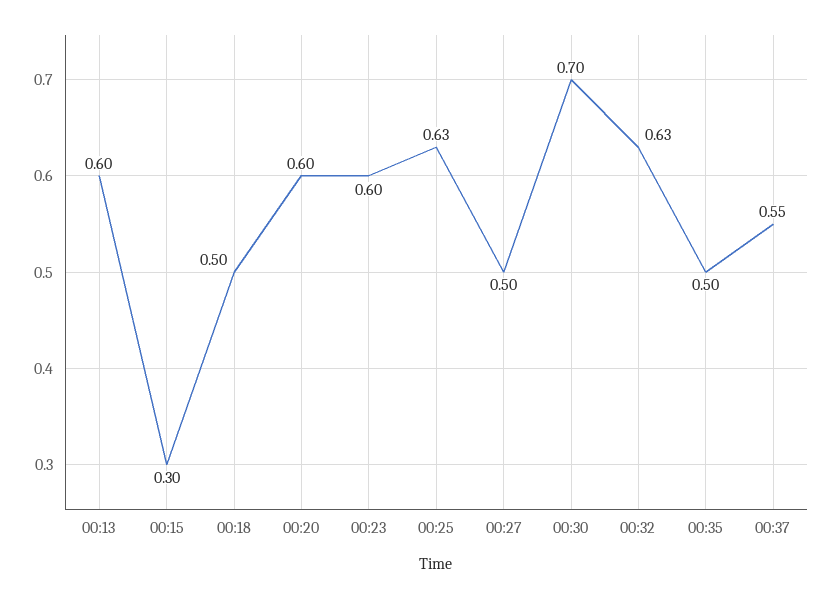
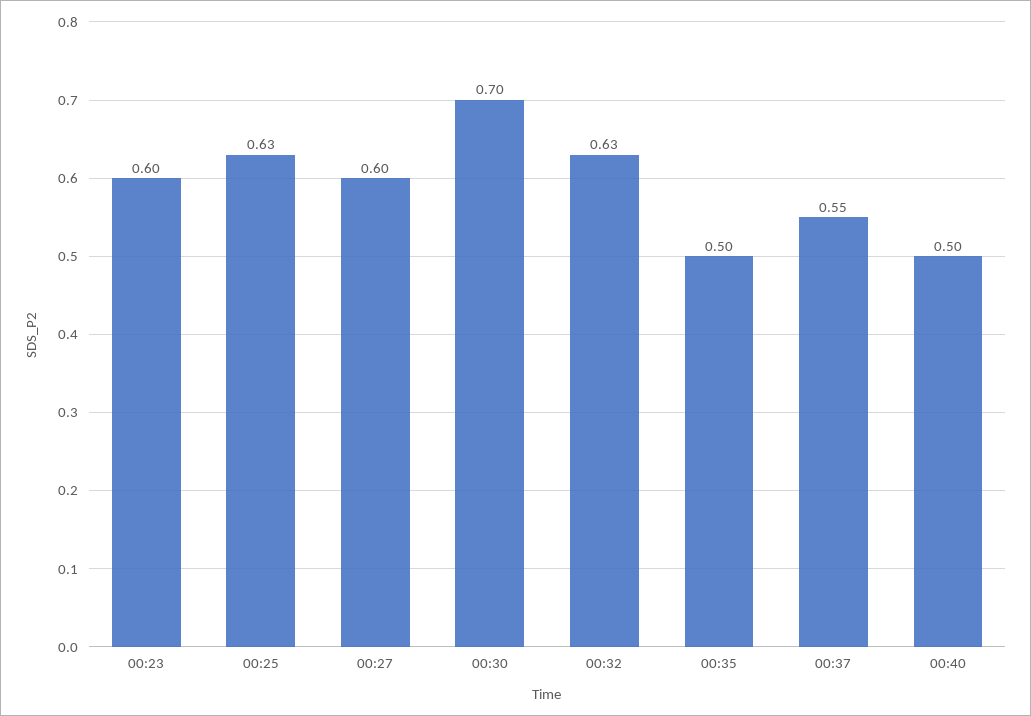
00:13: 0.6 -> none
00:15: 0.3 -> none
00:18: 0.5 -> none
00:20: 0.6 -> none
00:27: 0.5 -> 0.6
00:40: none -> 0.5

